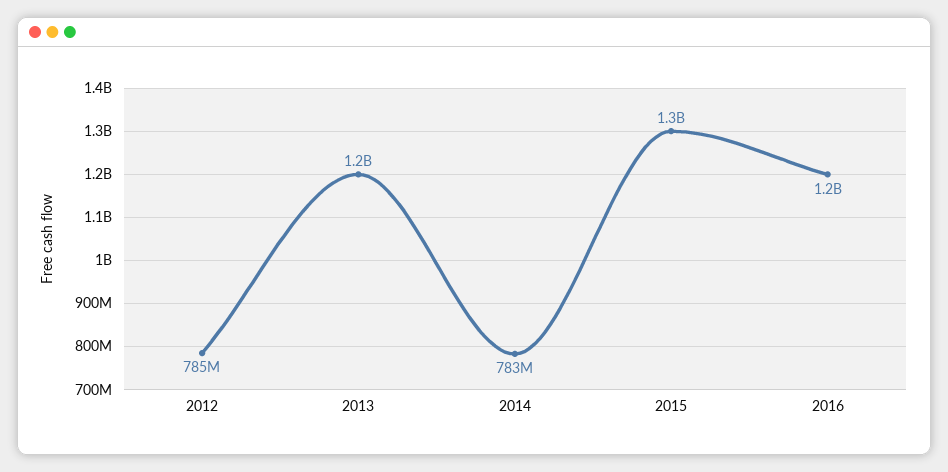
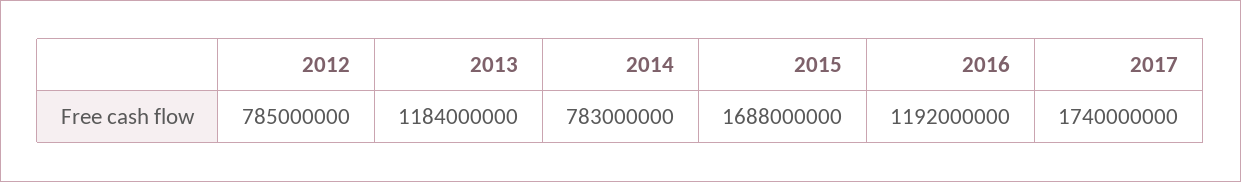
2015: 1300000000 -> 1688000000
2017: none -> 1740000000

